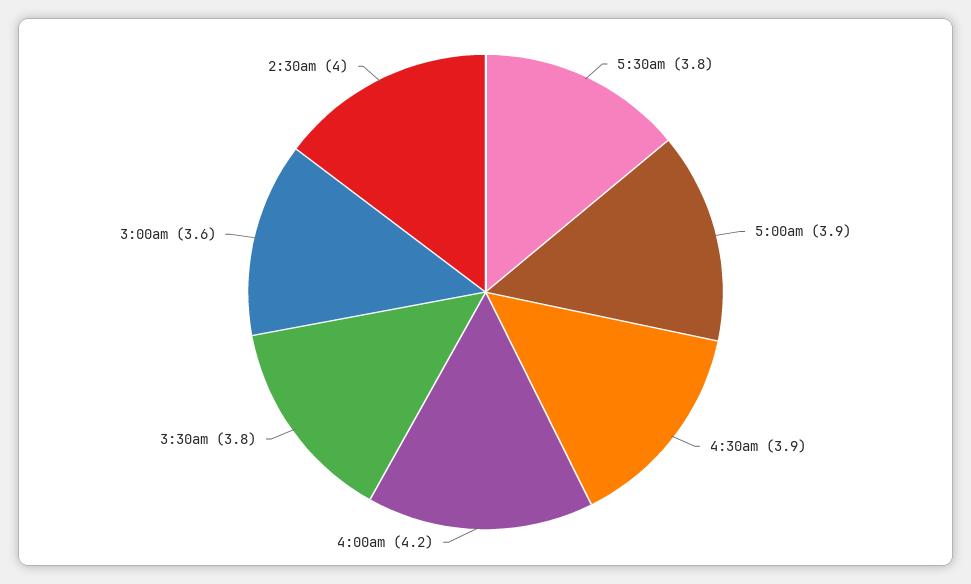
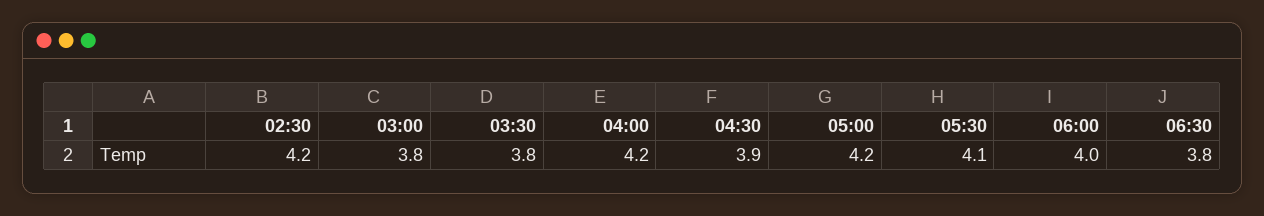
5:30am: 3.8 -> 4.1
5:00am: 3.9 -> 4.2
3:00am: 3.6 -> 3.8
2:30am: 4 -> 4.2
06:00: none -> 4
06:30: none -> 3.8

